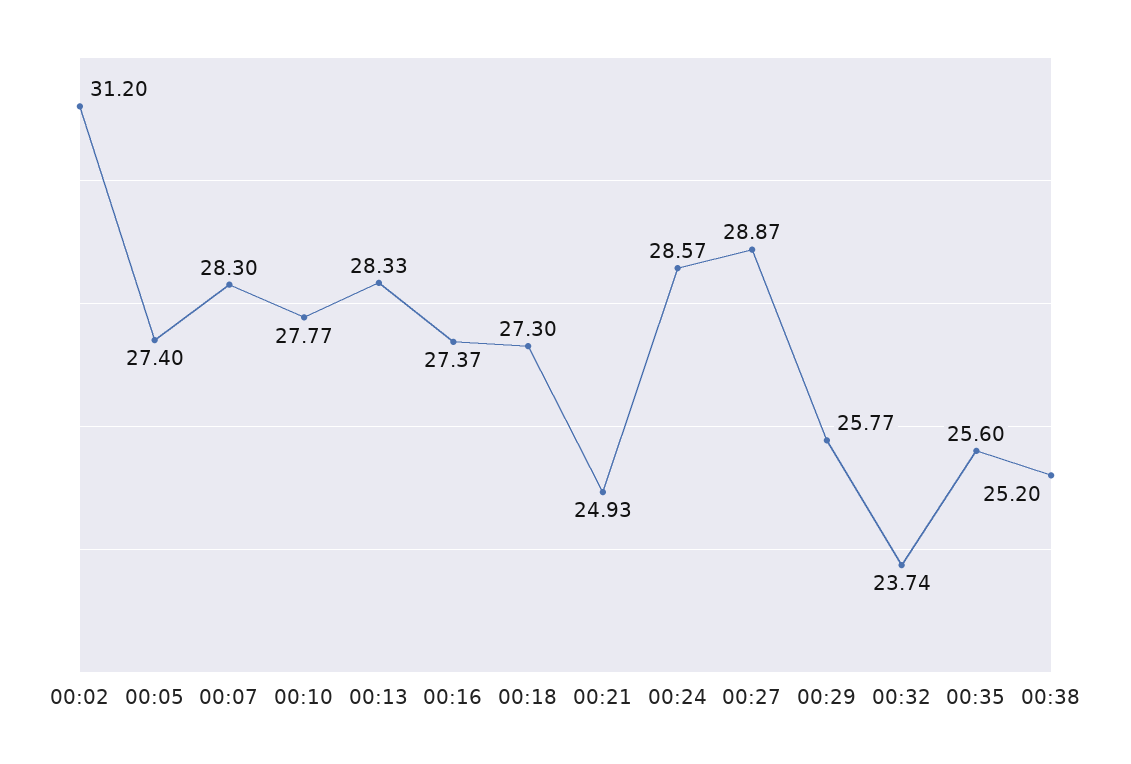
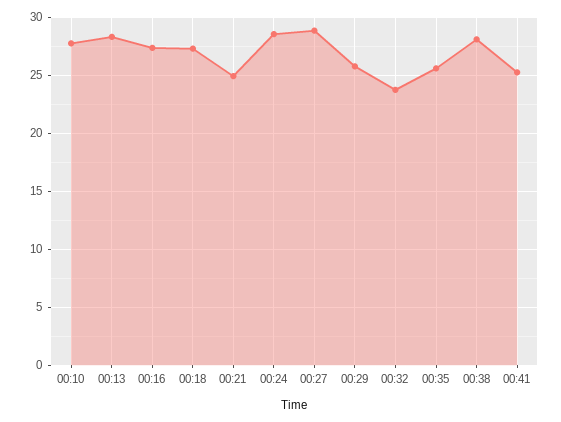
00:02: 31.2 -> none
00:05: 27.4 -> none
00:07: 28.3 -> none
00:38: 25.2 -> 28
00:41: none -> 25

